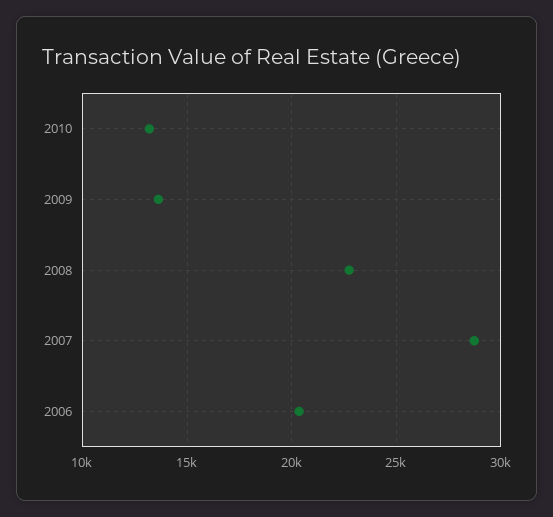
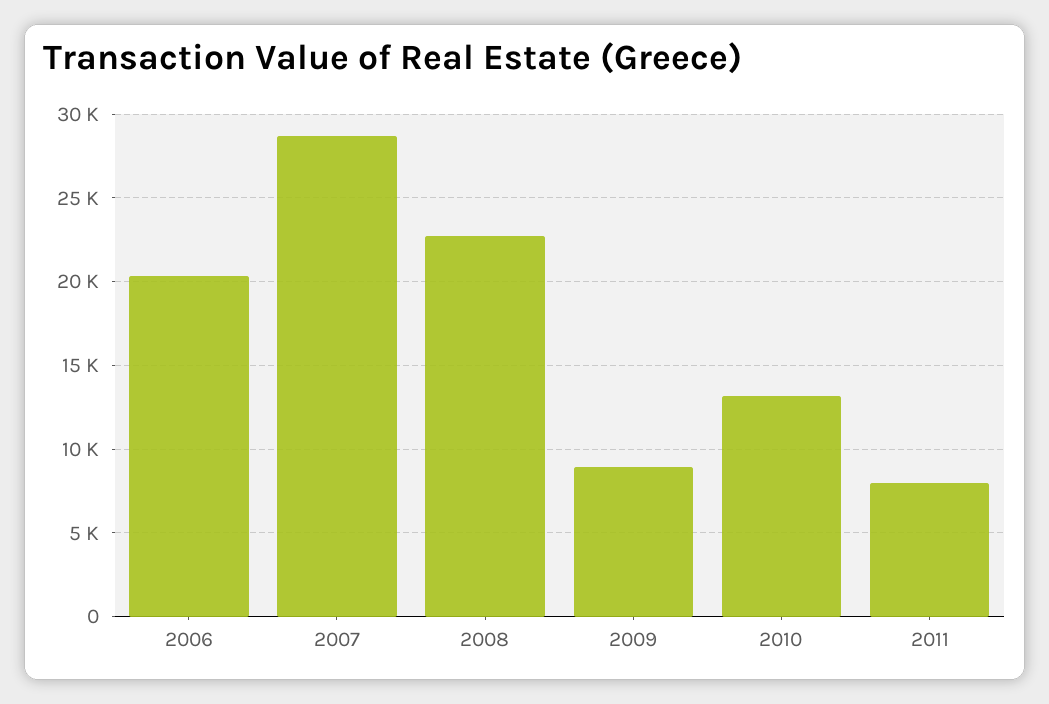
2009: 13500 -> 9000
2011: none -> 8000

